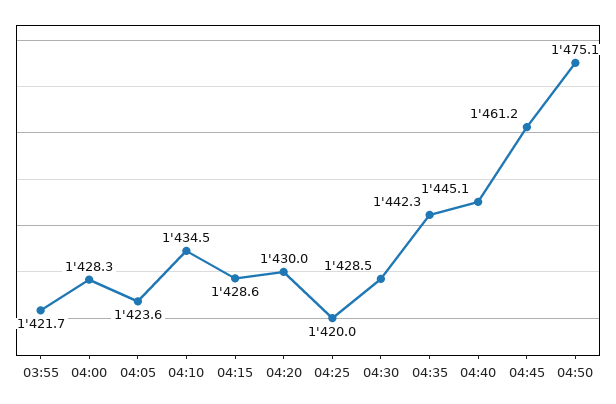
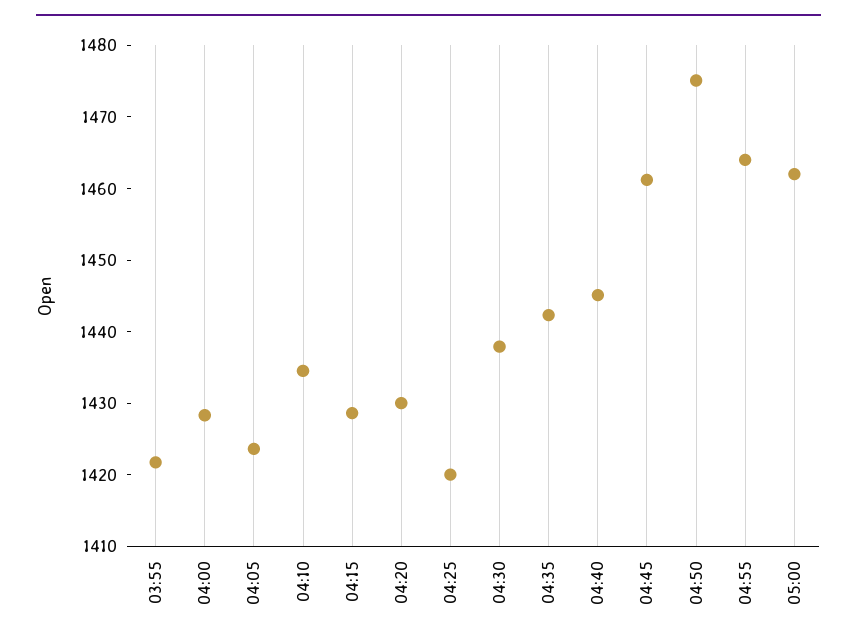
04:30: 1428.5 -> 1438
04:55: none -> 1464
05:00: none -> 1462

